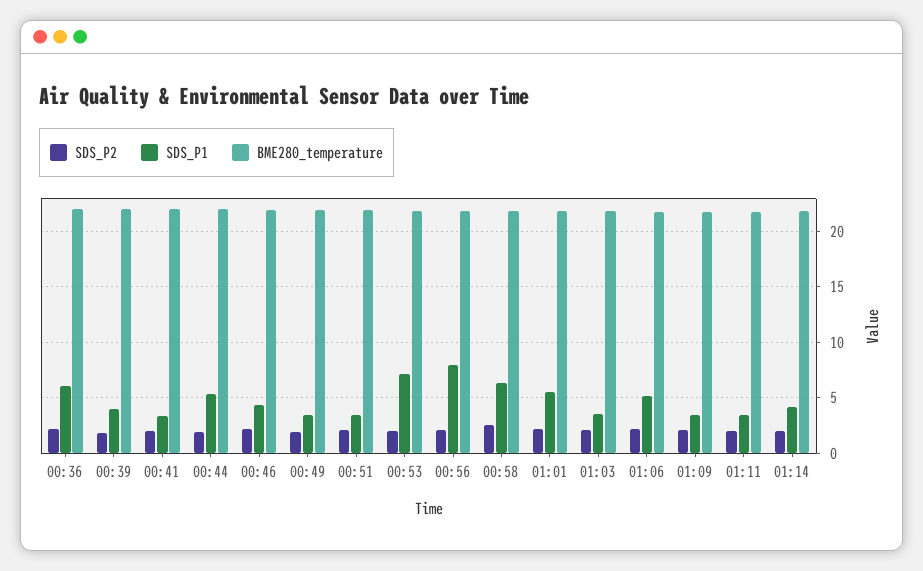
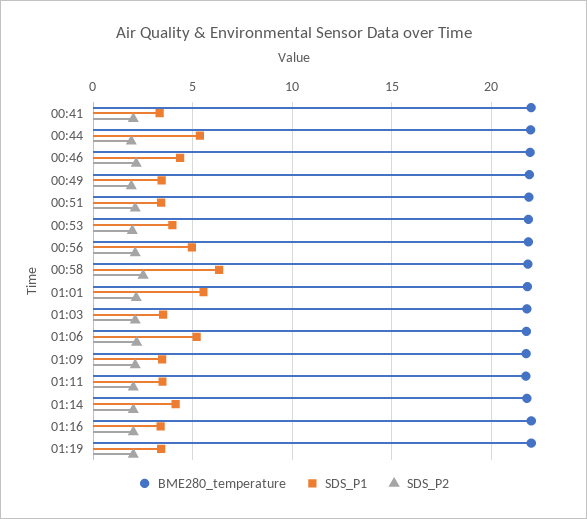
SDS_P2, 00:36: 2 -> none
SDS_P1, 00:36: 6 -> none
BME280_temperature, 00:36: 22 -> none
SDS_P2, 00:39: 2 -> none
SDS_P1, 00:39: 4 -> none
BME280_temperature, 00:39: 22 -> none
SDS_P1, 00:53: 7 -> 4
SDS_P1, 00:56: 8 -> 5
BME280_temperature, 01:16: none -> 22
SDS_P1, 01:16: none -> 3.5
SDS_P2, 01:16: none -> 2
BME280_temperature, 01:19: none -> 22
SDS_P1, 01:19: none -> 3.5
SDS_P2, 01:19: none -> 2

